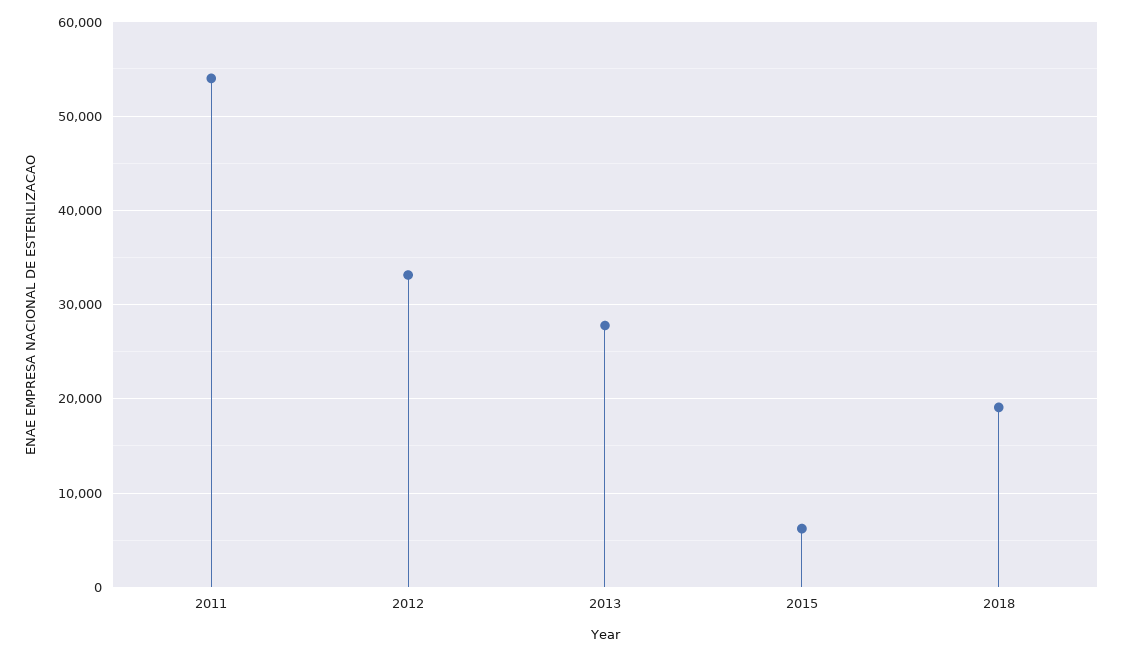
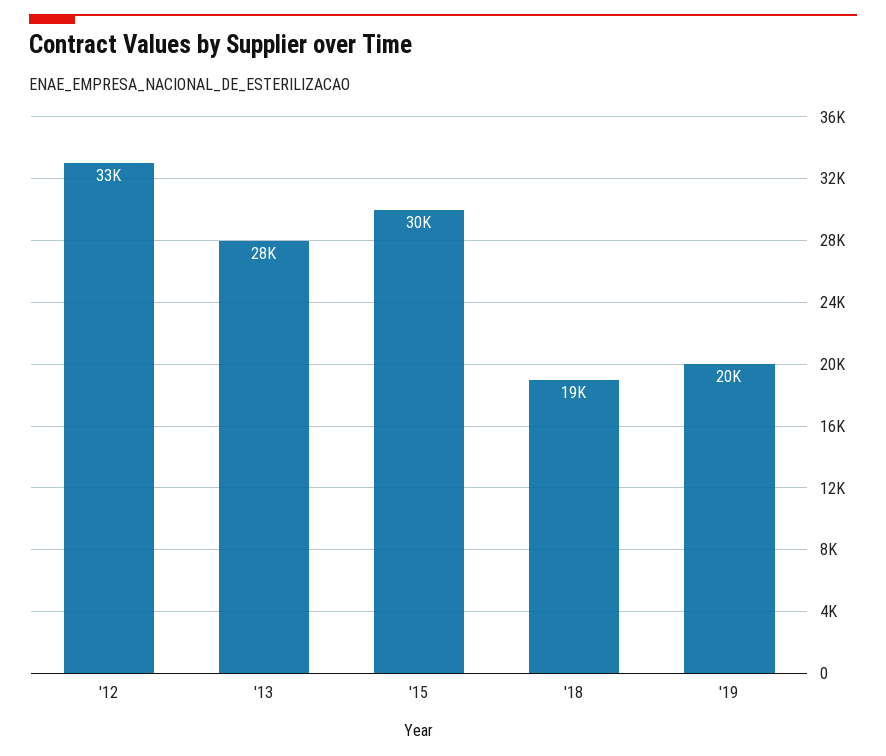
2011: 54000 -> none
2015: 6000 -> 30000
'19: none -> 20000

